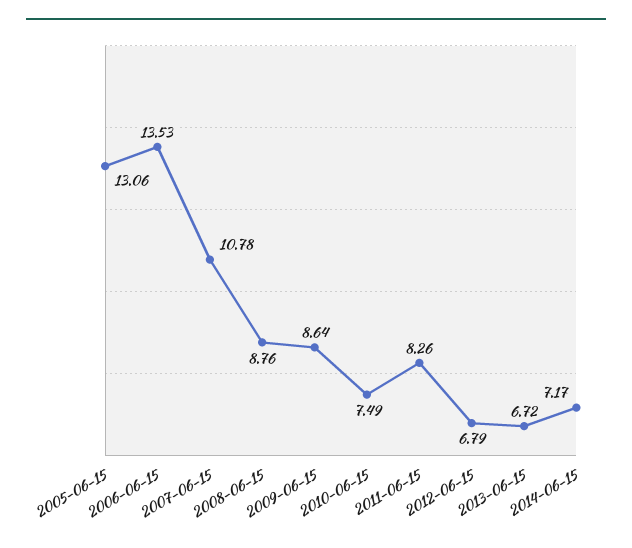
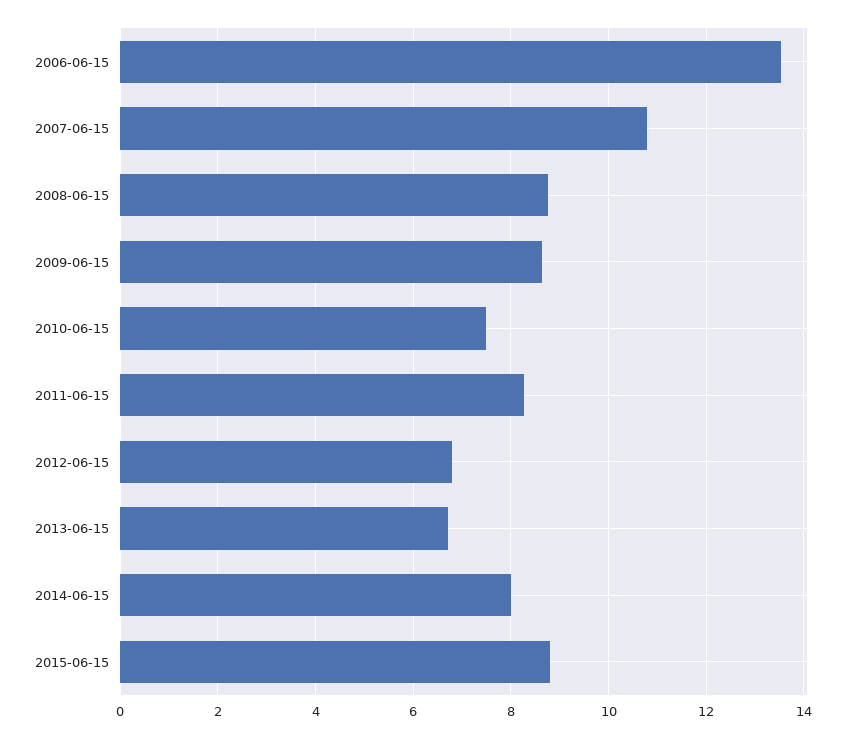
2005-06-15: 13.06 -> none
2014-06-15: 7.17 -> 8
2015-06-15: none -> 8.8

